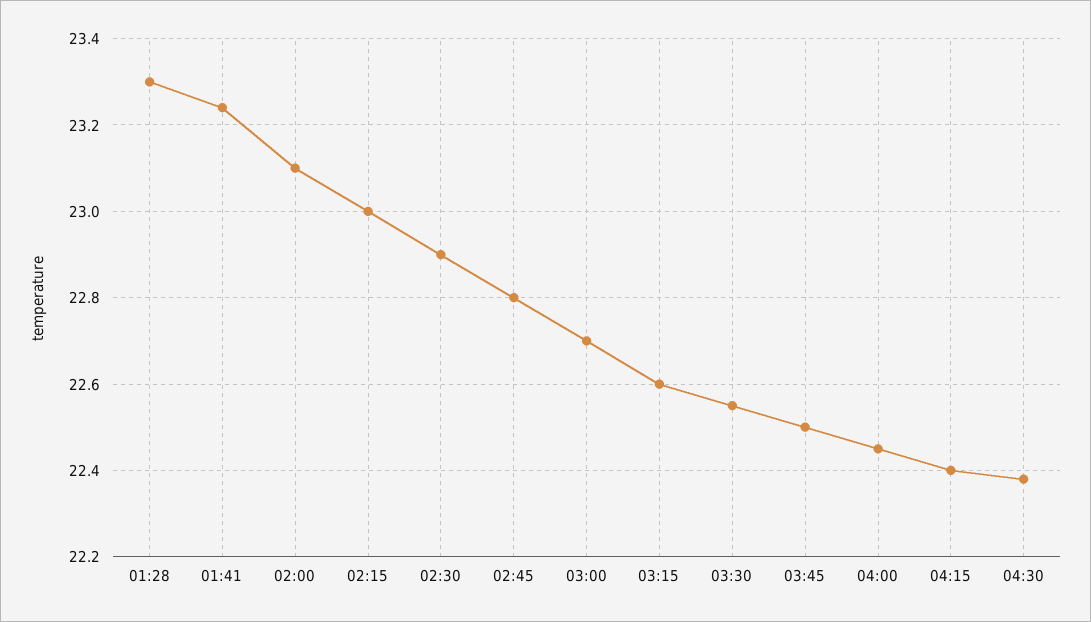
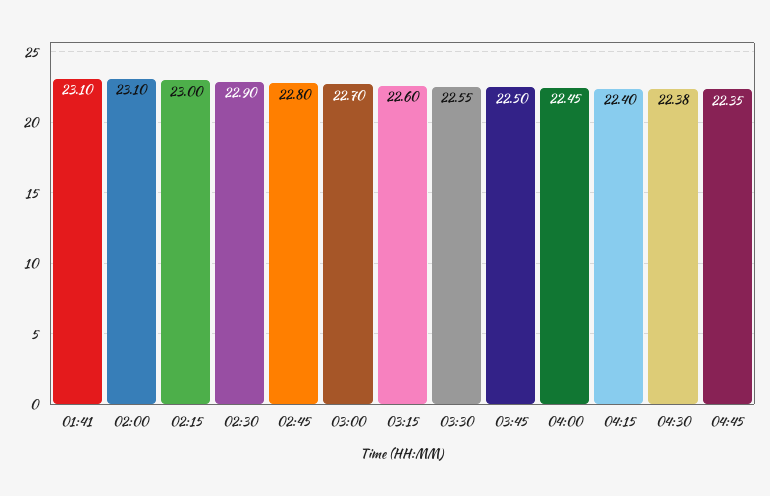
01:28: 23.3 -> none
01:41: 23.25 -> 23.1
04:45: none -> 22.35

